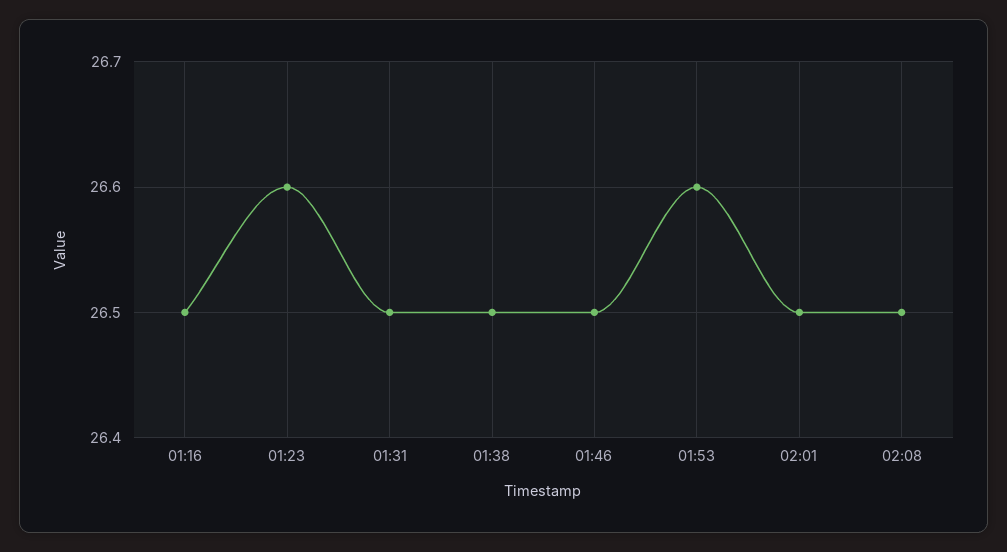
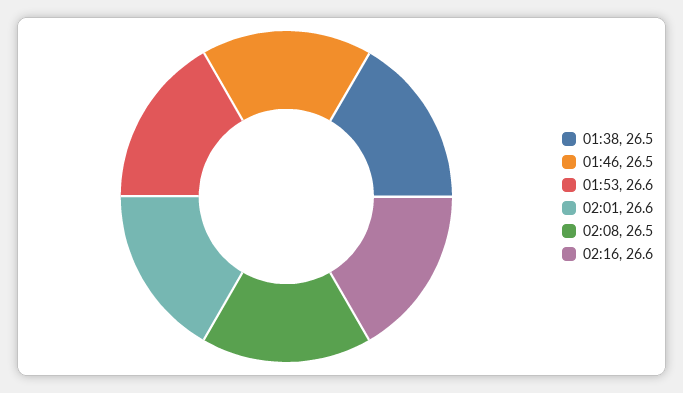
01:16: 26.5 -> none
01:23: 26.6 -> none
01:31: 26.5 -> none
02:01: 26.5 -> 26.6
02:16: none -> 26.6

